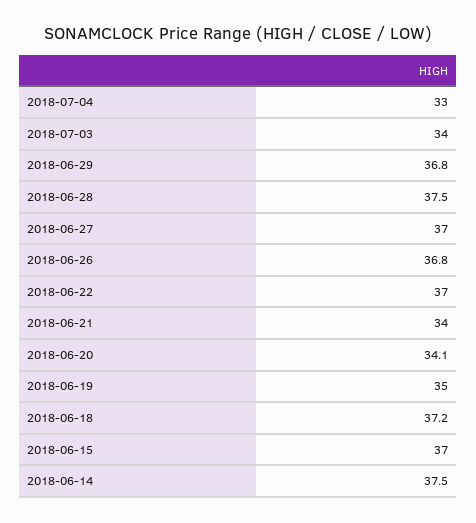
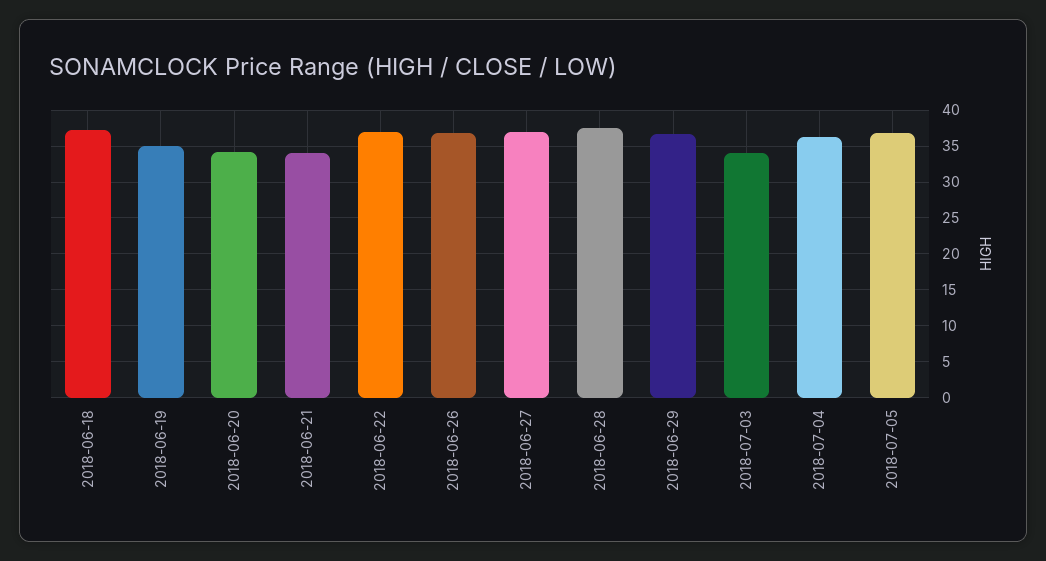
2018-07-04: 33 -> 36
2018-06-15: 37 -> none
2018-06-14: 37.5 -> none
2018-07-05: none -> 37

